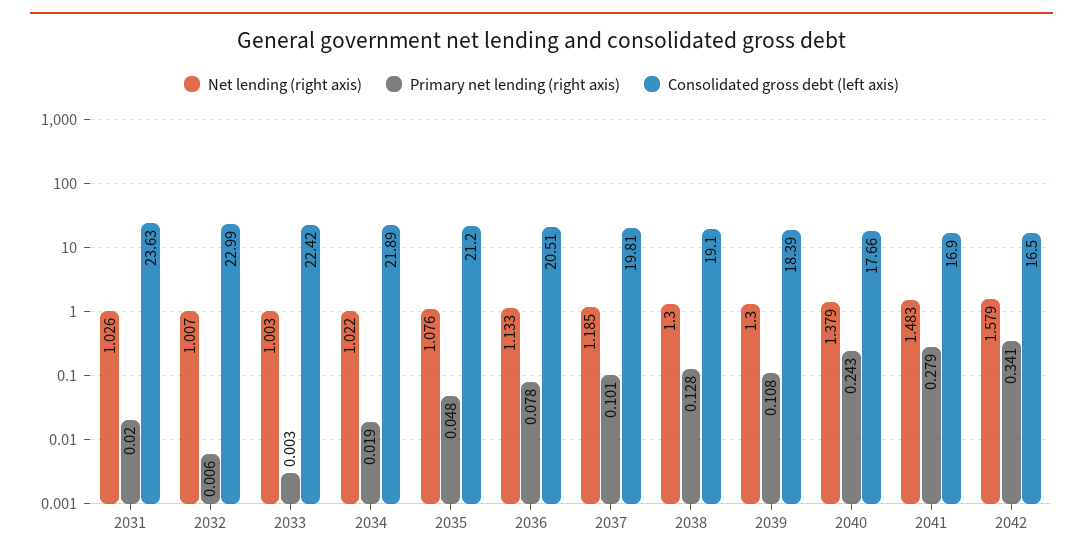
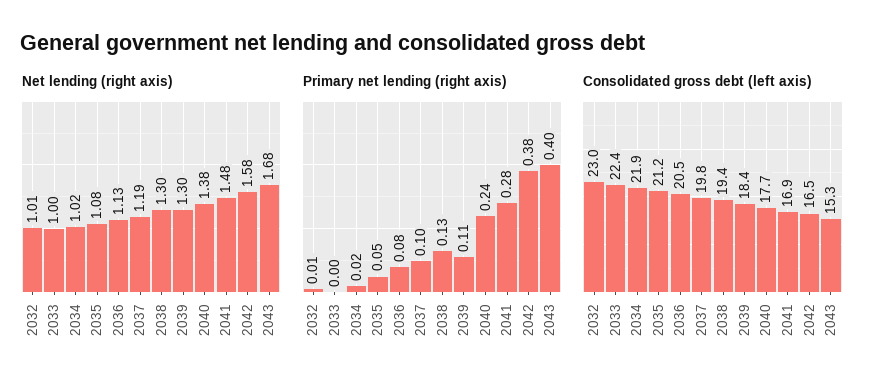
Net lending (right axis), 2031: 1.026 -> none
Primary net lending (right axis), 2031: 0.02 -> none
Consolidated gross debt (left axis), 2031: 23.63 -> none
Consolidated gross debt (left axis), 2038: 19.1 -> 19.4
Primary net lending (right axis), 2042: 0.341 -> 0.38
Net lending (right axis), 2043: none -> 1.68
Primary net lending (right axis), 2043: none -> 0.4
Consolidated gross debt (left axis), 2043: none -> 15.3

